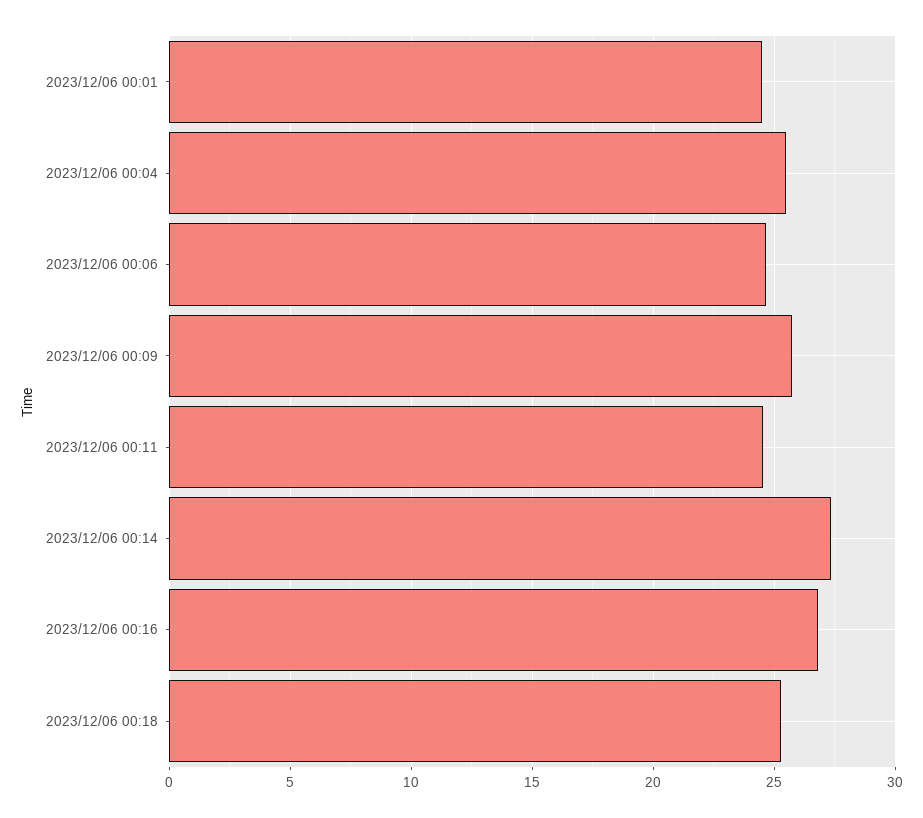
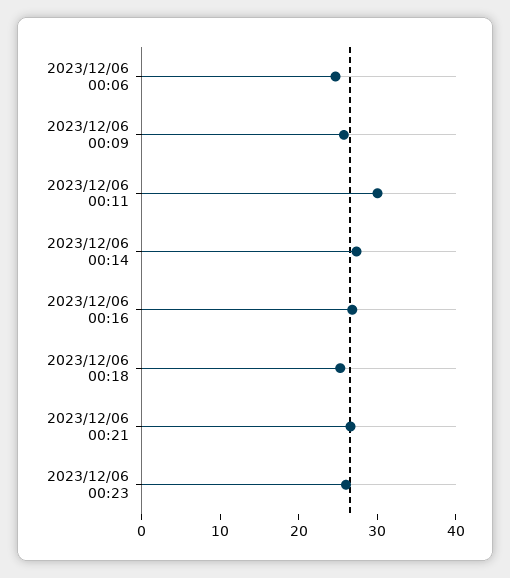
2023/12/06 00:01: 24.5 -> none
2023/12/06 00:04: 25.5 -> none
2023/12/06 00:11: 24.5 -> 30
2023/12/06 00:21: none -> 26
2023/12/06 00:23: none -> 26

